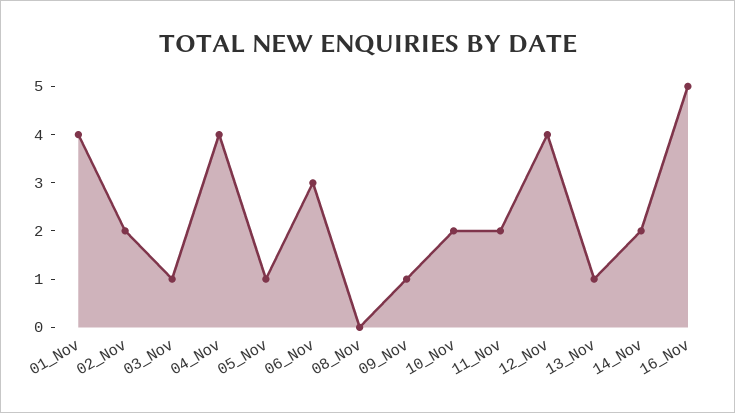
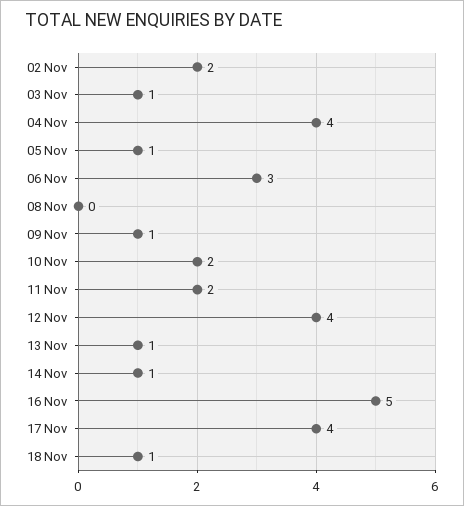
01_Nov: 4 -> none
14_Nov: 2 -> 1
17 Nov: none -> 4
18 Nov: none -> 1

